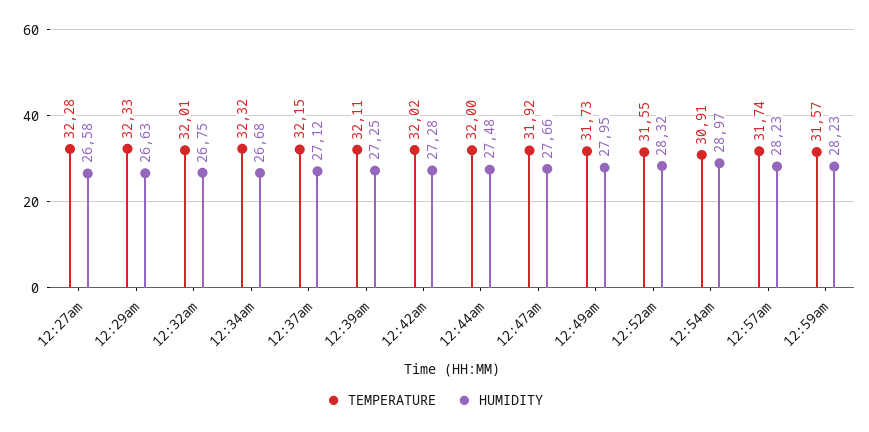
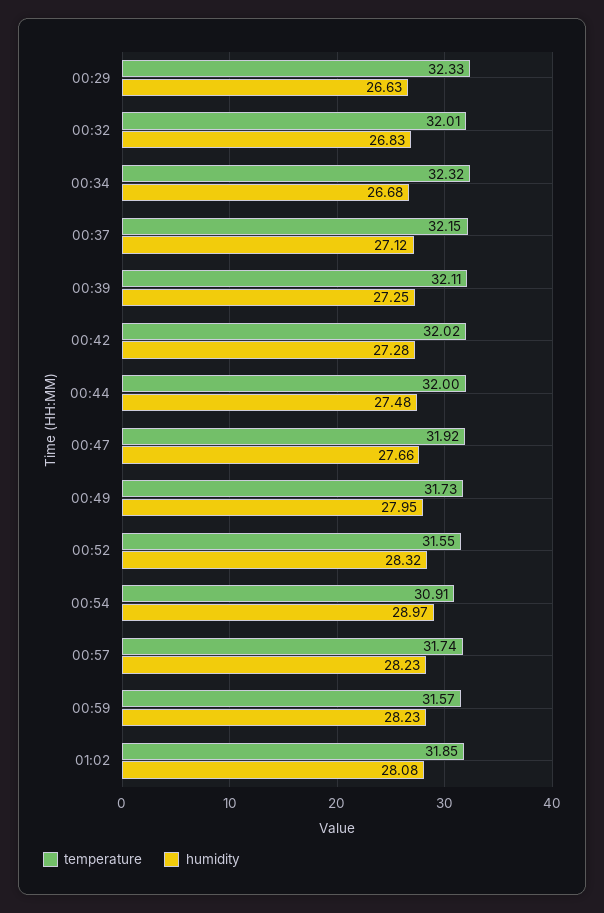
TEMPERATURE, 12:27am: 32.28 -> none
HUMIDITY, 12:27am: 26.58 -> none
HUMIDITY, 12:32am: 26.75 -> 26.83
TEMPERATURE, 01:02: none -> 31.85
HUMIDITY, 01:02: none -> 28.08

